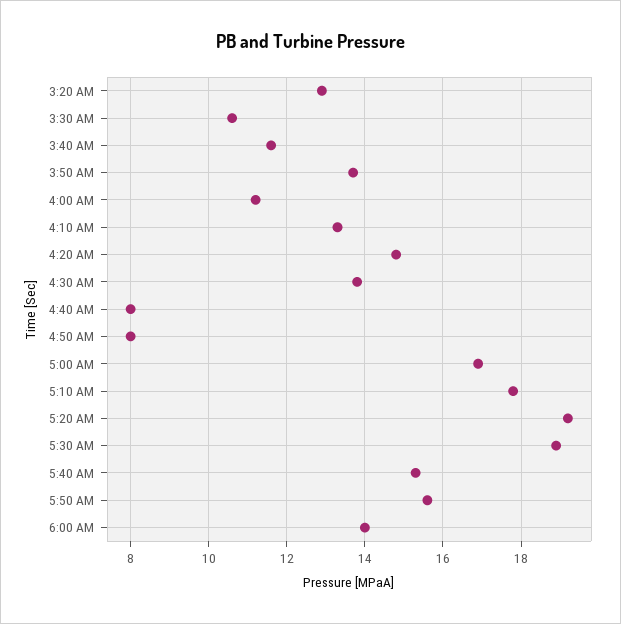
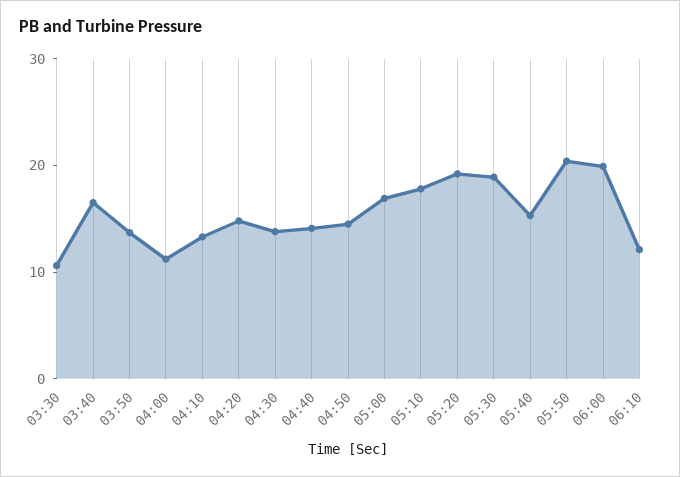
3:20 AM: 13 -> none
3:40 AM: 11.5 -> 16
4:40 AM: 8 -> 14
4:50 AM: 8 -> 14
5:50 AM: 15.5 -> 20
6:00 AM: 14 -> 20
06:10: none -> 12

